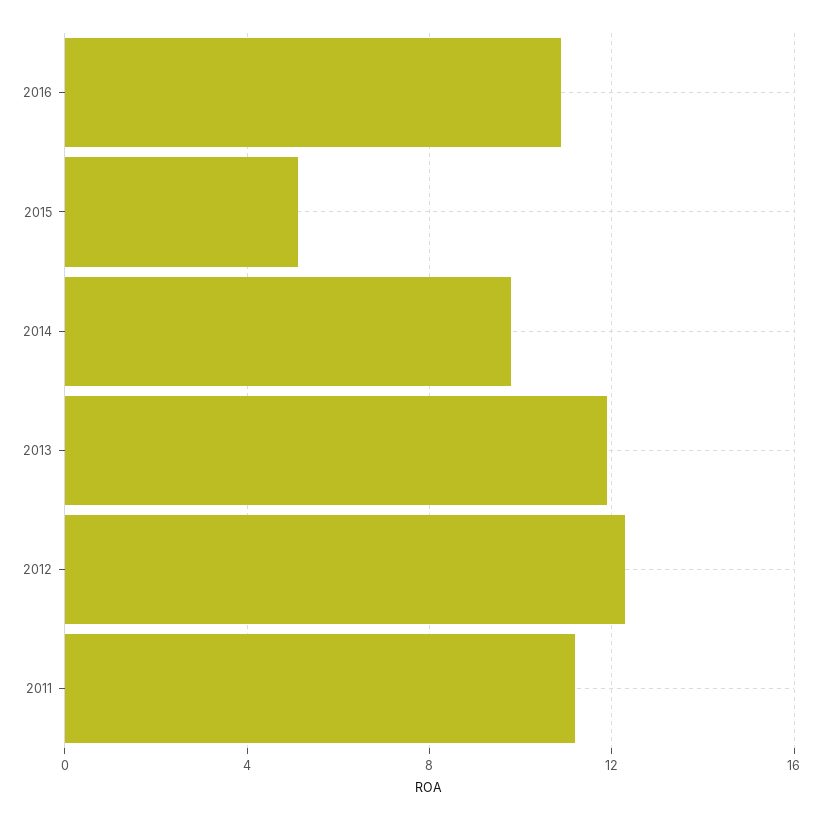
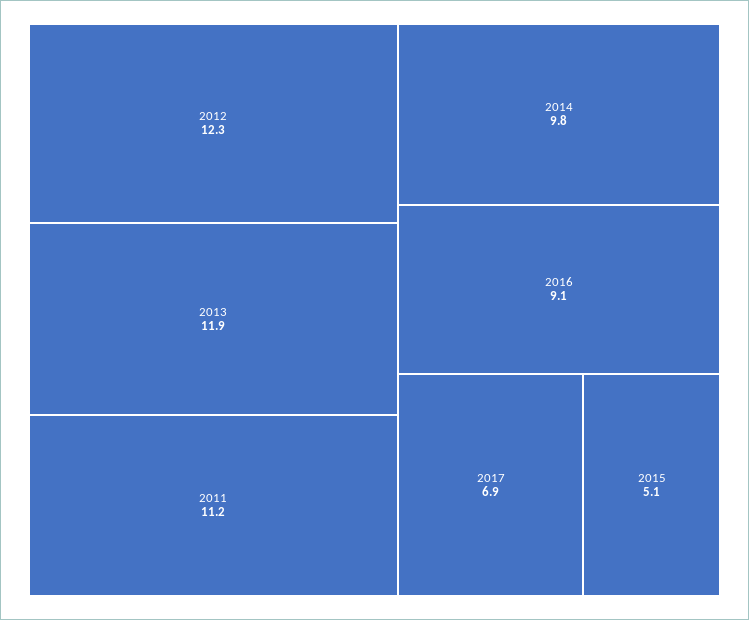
2016: 11 -> 9.1
2017: none -> 6.9

